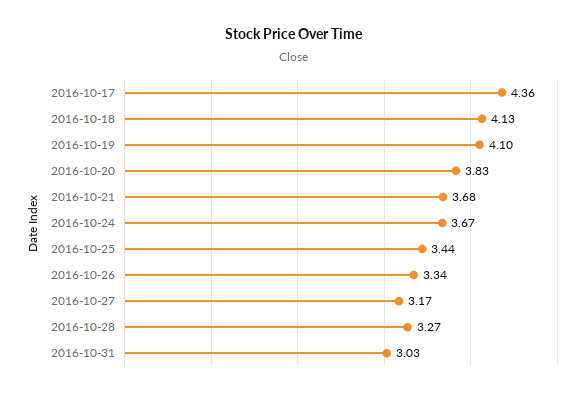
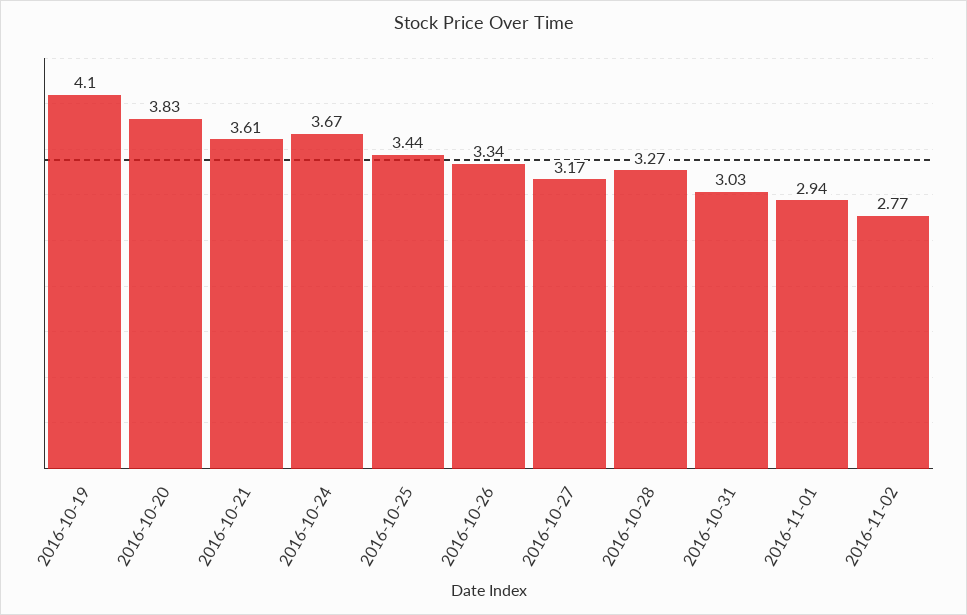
2016-10-17: 4.36 -> none
2016-10-18: 4.13 -> none
2016-10-21: 3.68 -> 3.61
2016-11-01: none -> 2.94
2016-11-02: none -> 2.77

